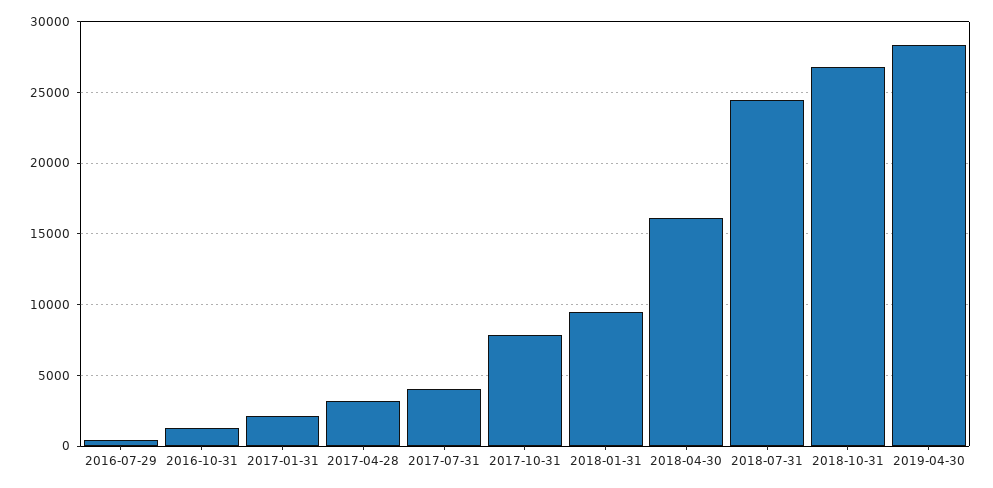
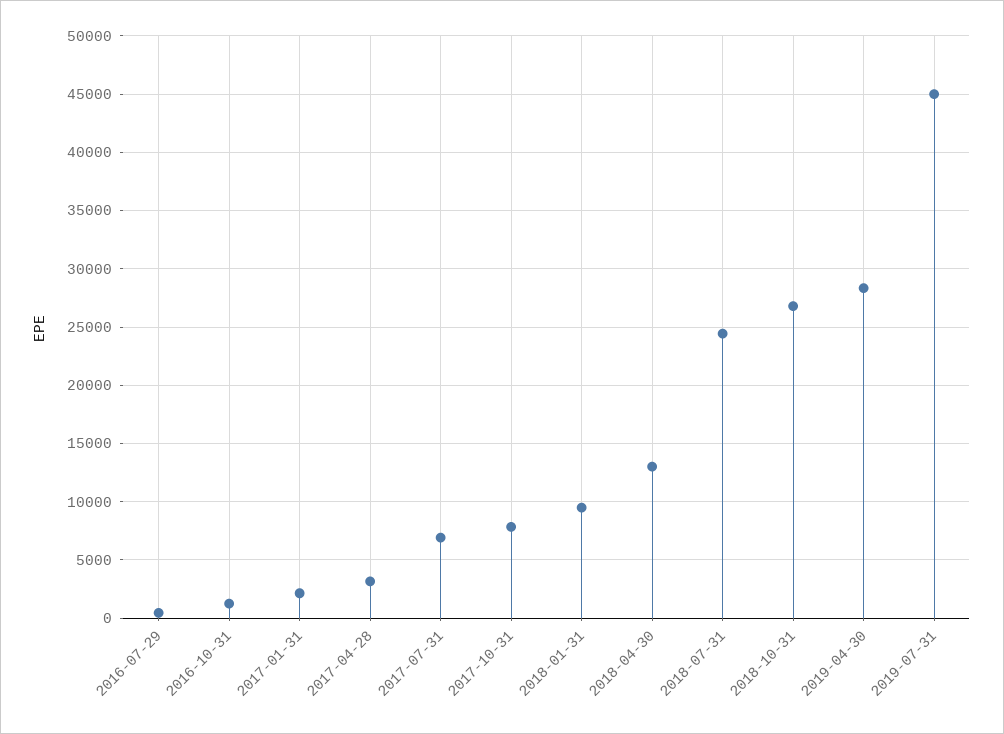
2017-07-31: 4000 -> 7000
2018-04-30: 16000 -> 13000
2019-07-31: none -> 45000

